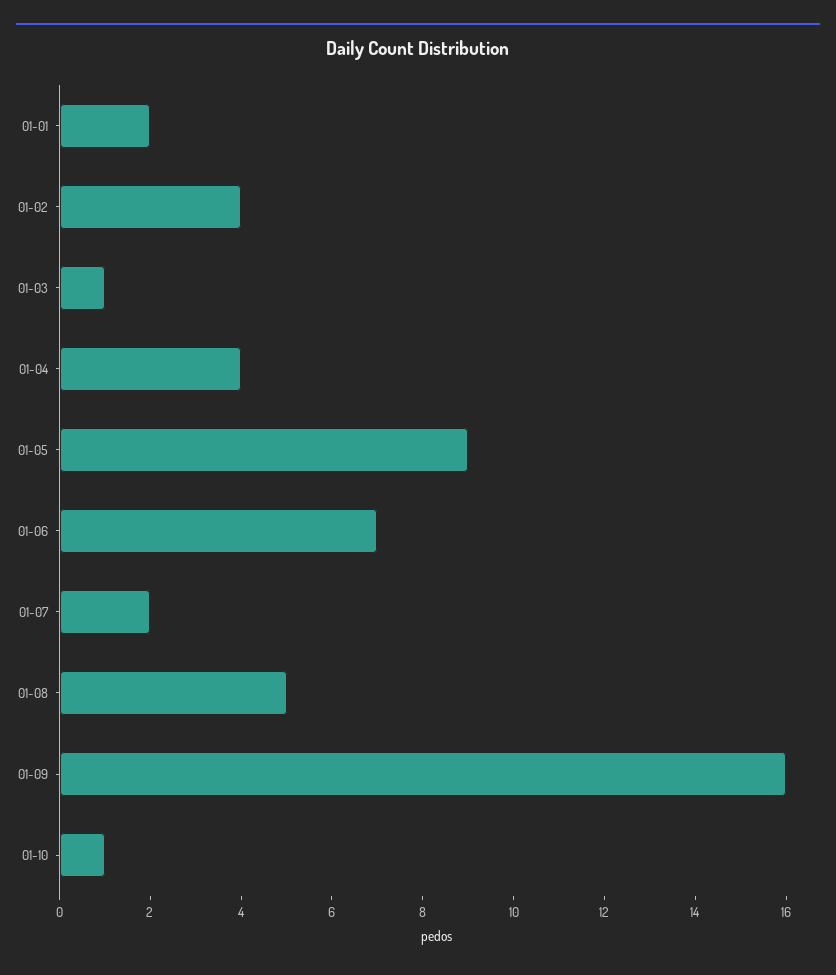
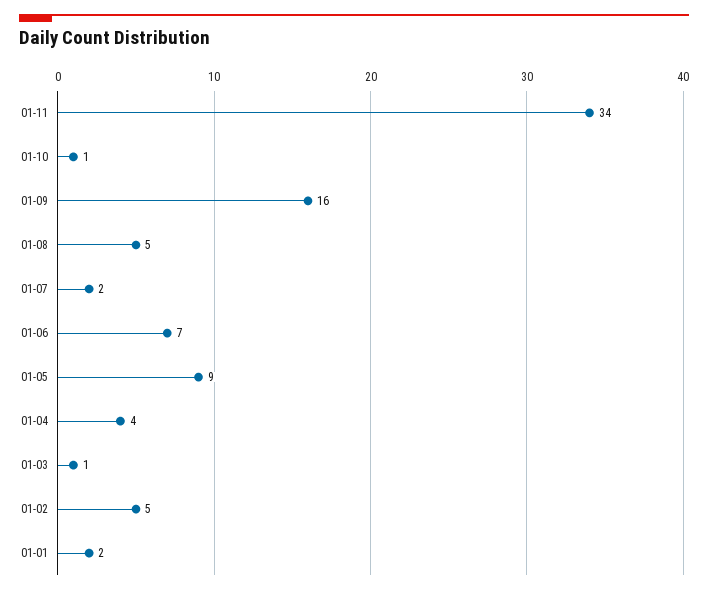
01-02: 4 -> 5
01-11: none -> 34

